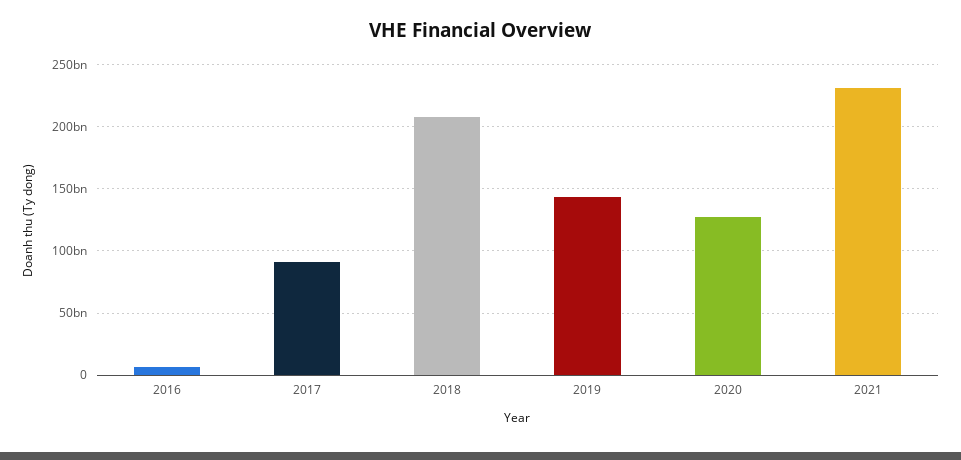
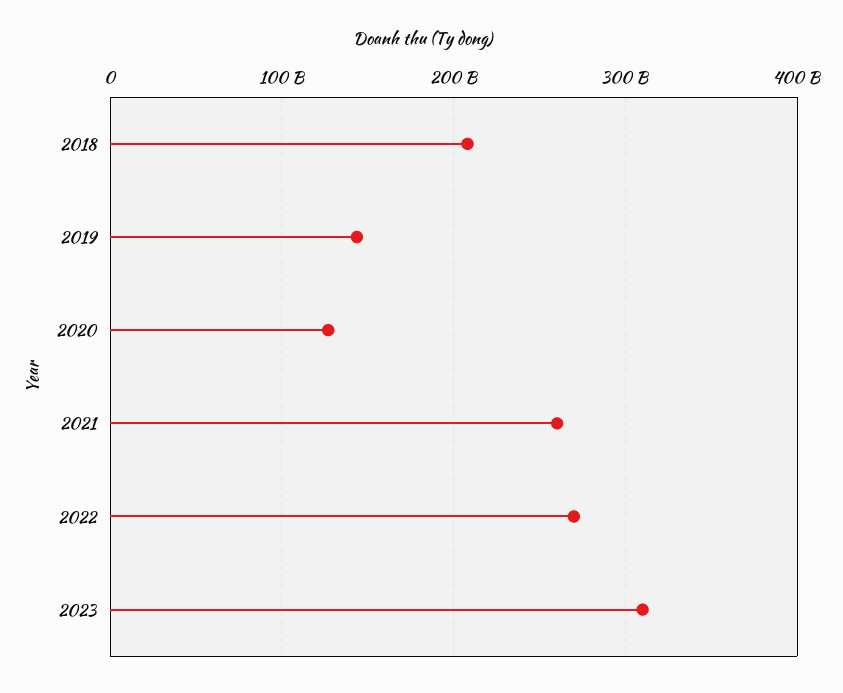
2016: 5000000000 -> none
2017: 90000000000 -> none
2021: 230000000000 -> 260000000000
2022: none -> 270000000000
2023: none -> 310000000000

